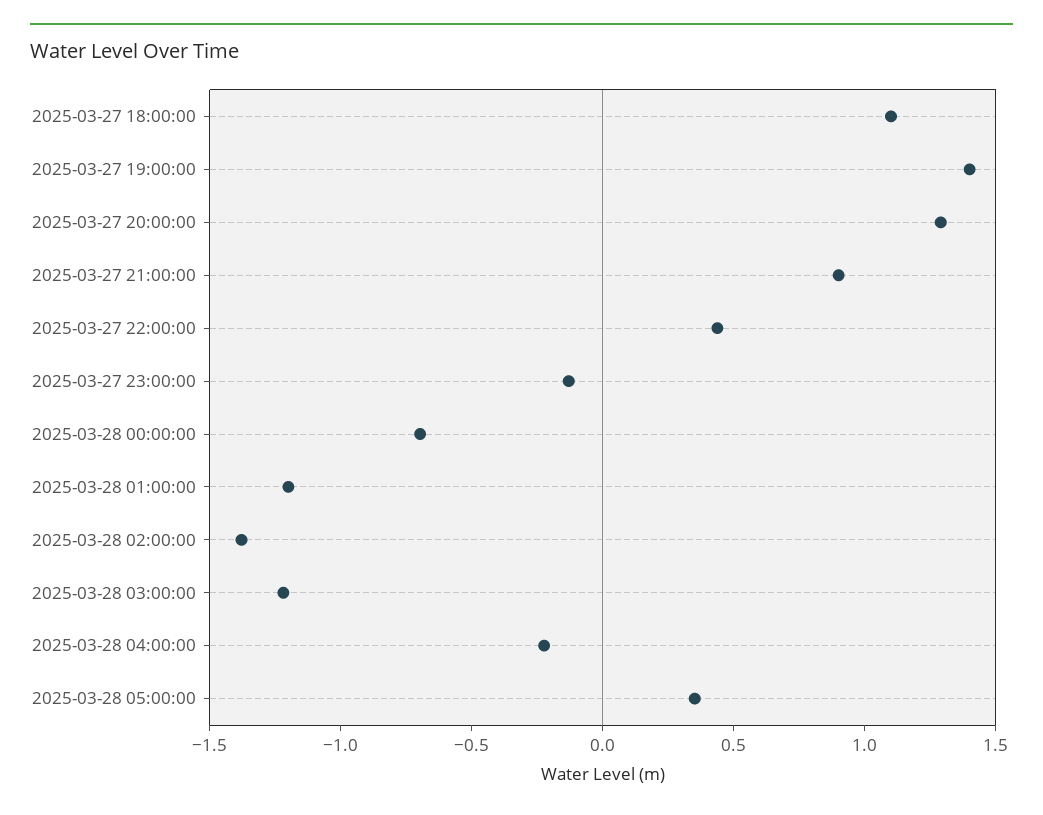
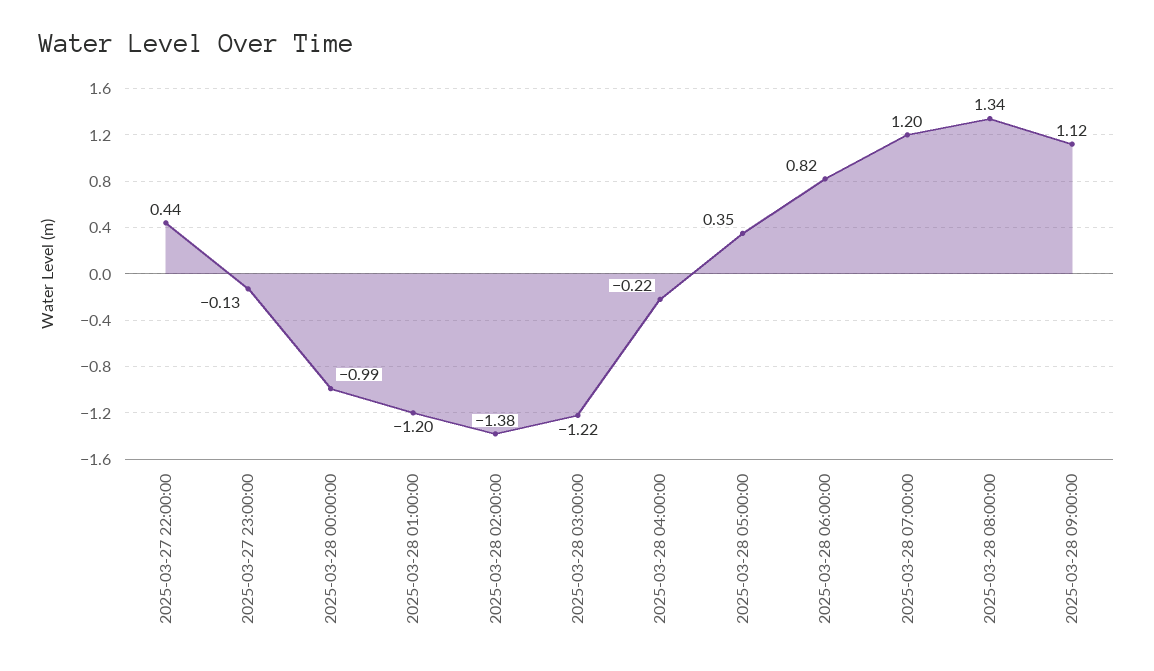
2025-03-27 18:00:00: 1.1 -> none
2025-03-27 19:00:00: 1.4 -> none
2025-03-27 20:00:00: 1.3 -> none
2025-03-27 21:00:00: 0.9 -> none
2025-03-28 00:00:00: -0.7 -> -0.99
2025-03-28 06:00:00: none -> 0.82
2025-03-28 07:00:00: none -> 1.2
2025-03-28 08:00:00: none -> 1.34
2025-03-28 09:00:00: none -> 1.12

